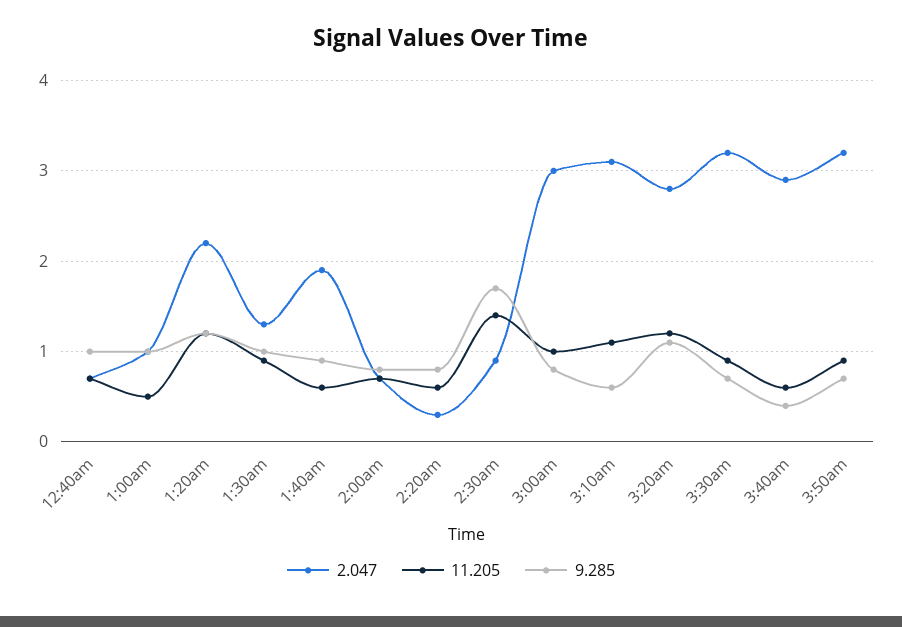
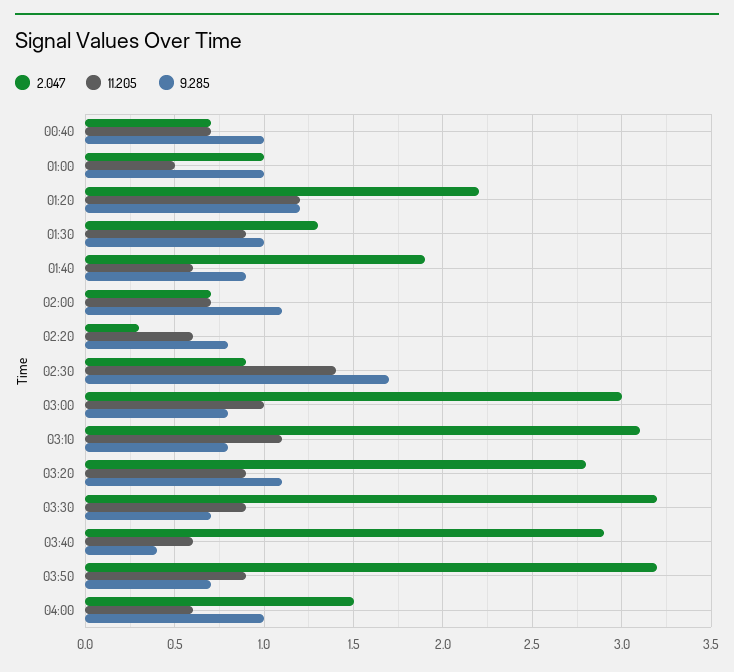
9.285, 2:00am: 0.8 -> 1.1
9.285, 3:10am: 0.6 -> 0.8
11.205, 3:20am: 1.2 -> 0.9
2.047, 04:00: none -> 1.5
11.205, 04:00: none -> 0.6
9.285, 04:00: none -> 1

